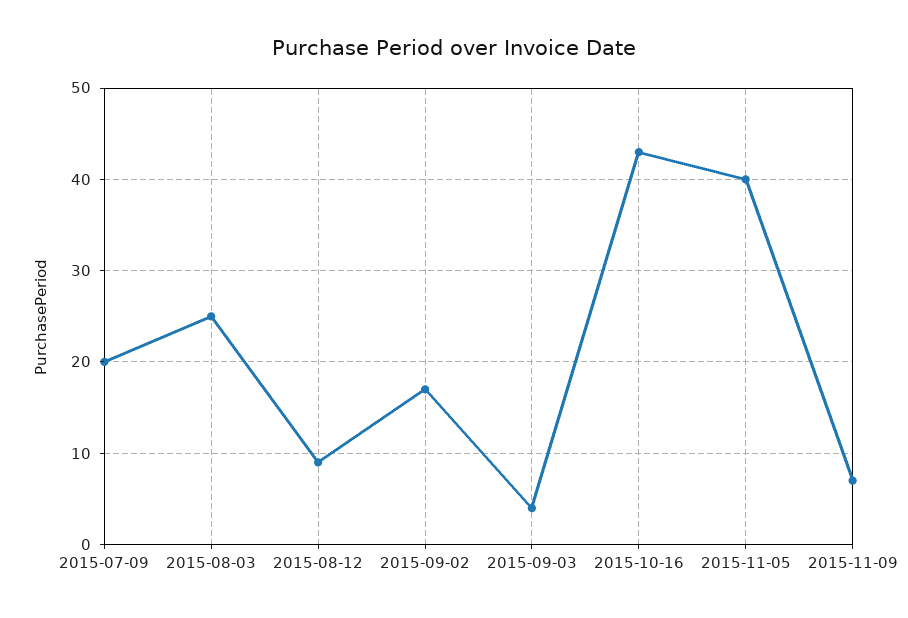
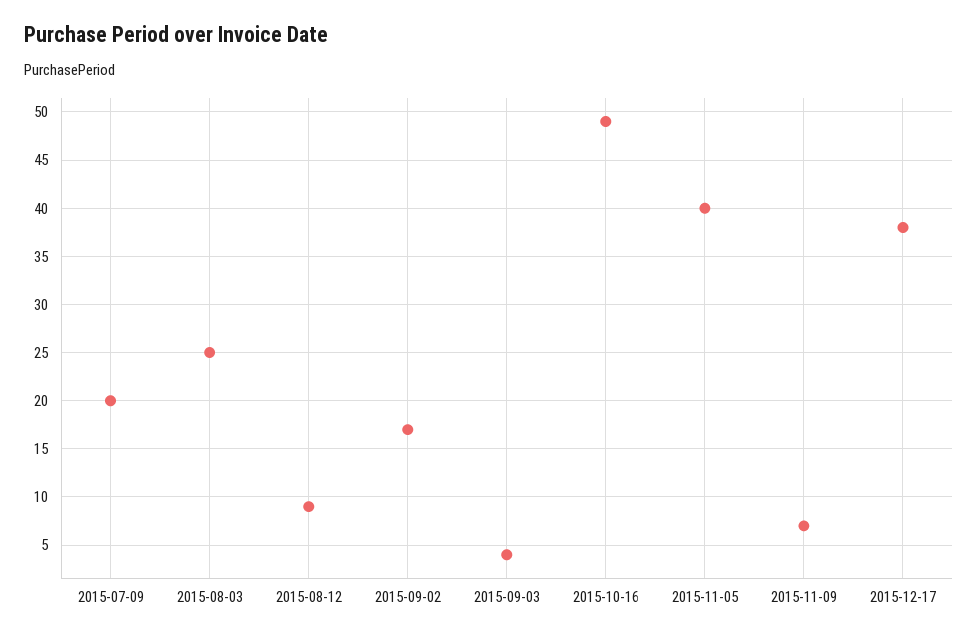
2015-10-16: 43 -> 49
2015-12-17: none -> 38

